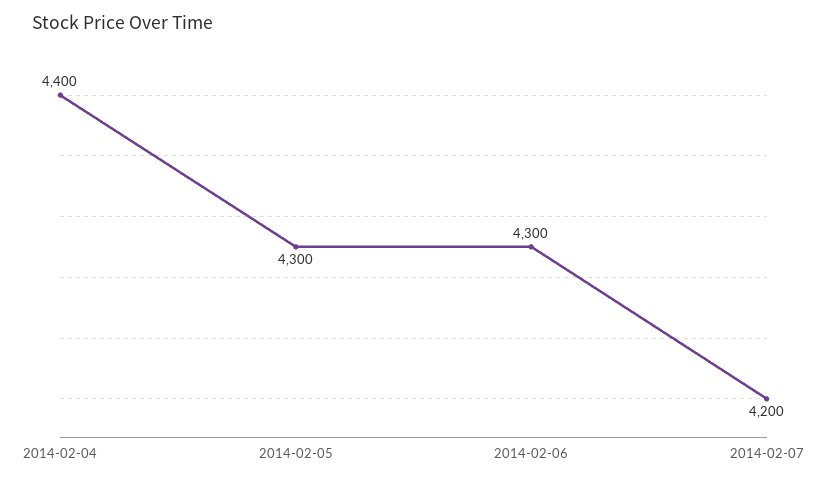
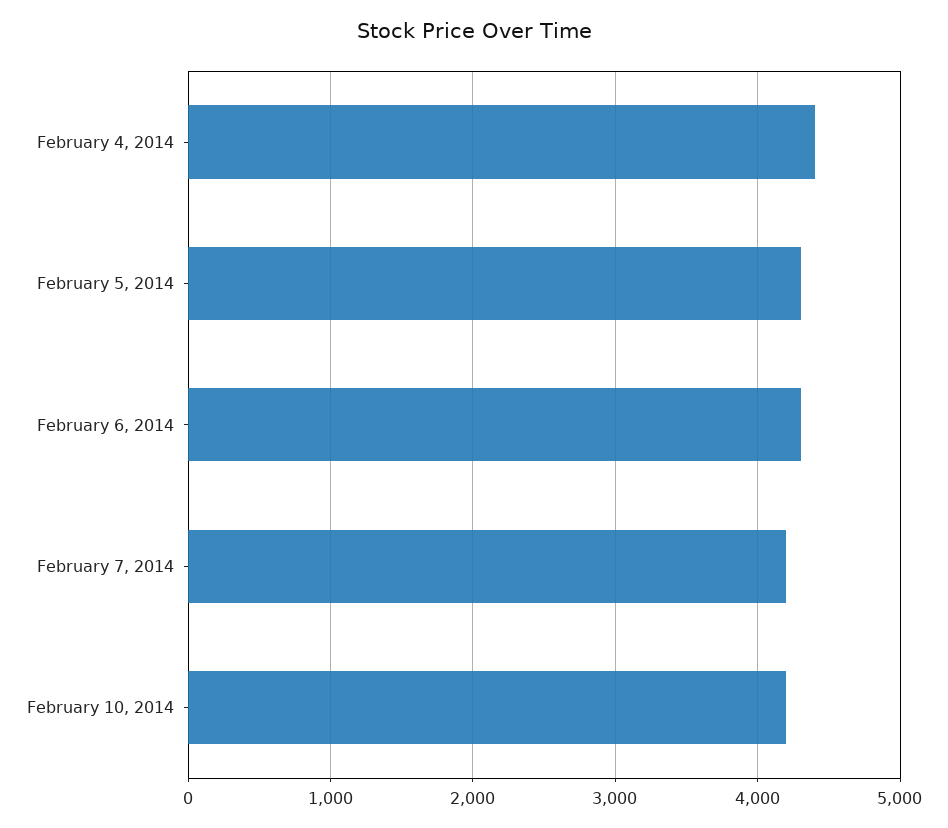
February 10, 2014: none -> 4200

